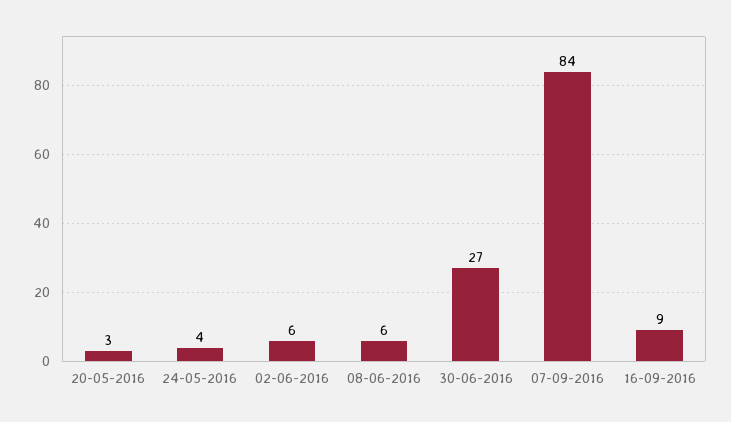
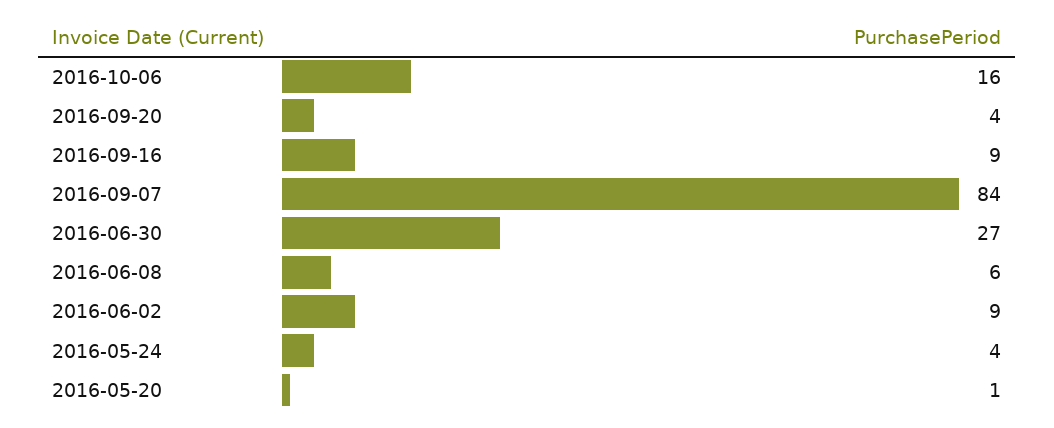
20-05-2016: 3 -> 1
02-06-2016: 6 -> 9
2016-10-06: none -> 16
2016-09-20: none -> 4

